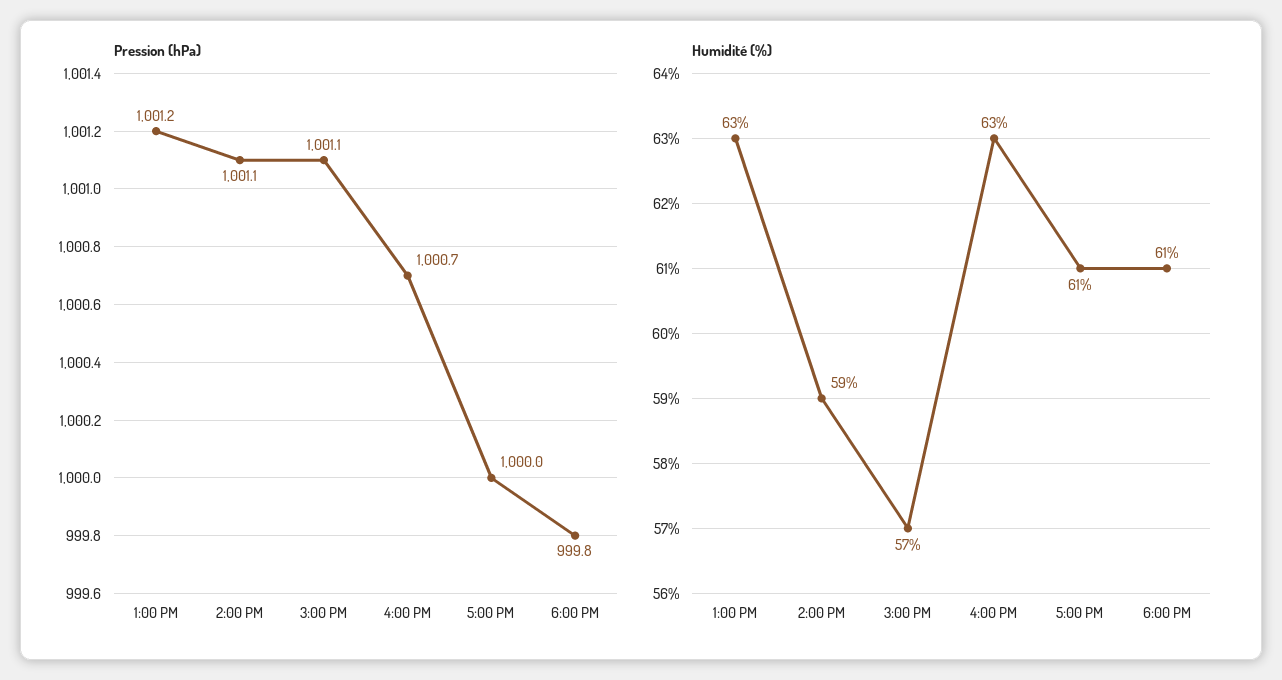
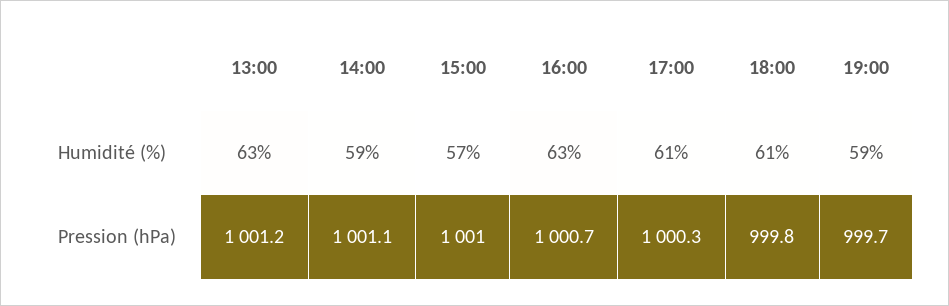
Pression (hPa), 3:00 PM: 1001.1 -> 1001
Pression (hPa), 5:00 PM: 1000 -> 1000.3
Humidité (%), 19:00: none -> 59
Pression (hPa), 19:00: none -> 999.7

